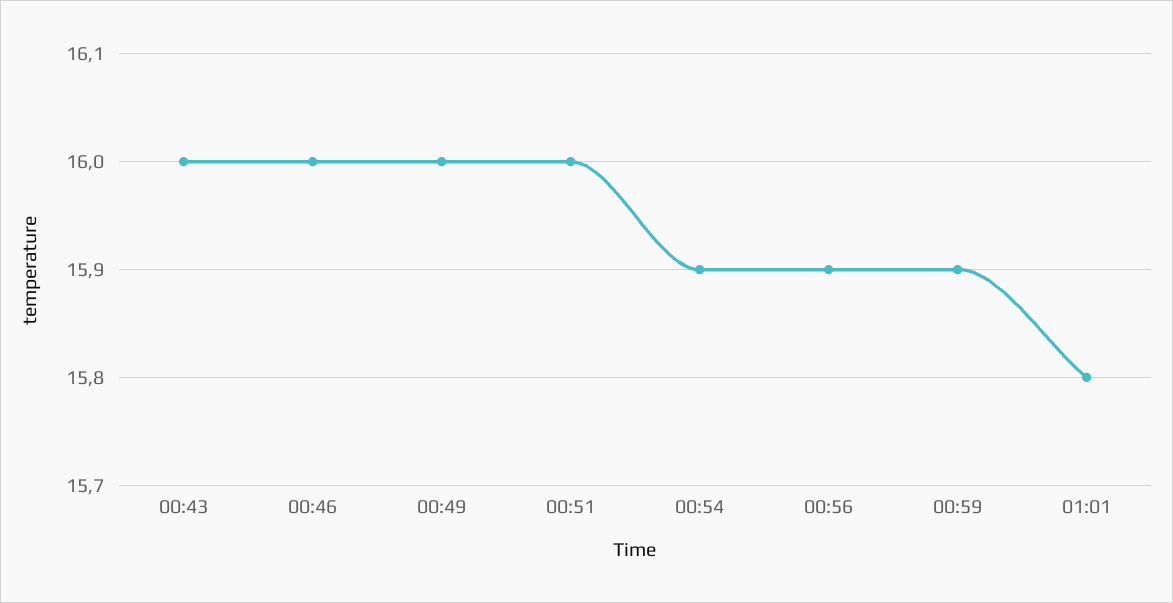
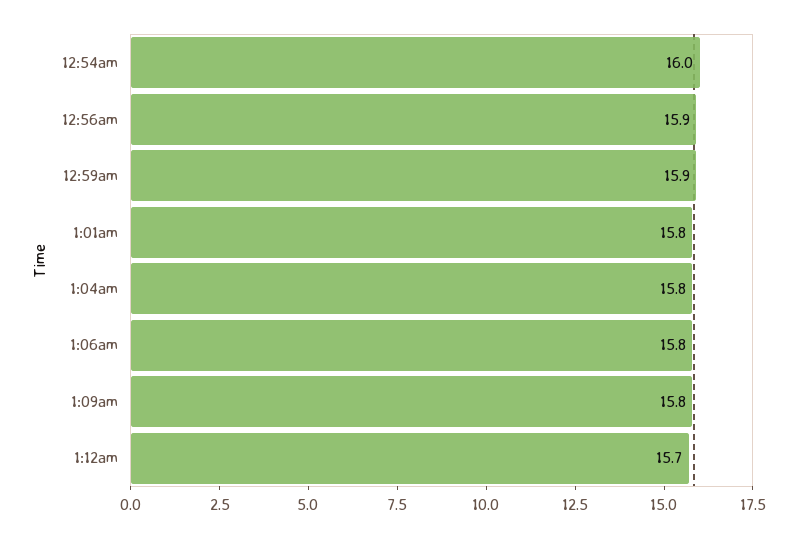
00:43: 16 -> none
00:46: 16 -> none
00:49: 16 -> none
00:51: 16 -> none
00:54: 15.9 -> 16
1:04am: none -> 15.8
1:06am: none -> 15.8
1:09am: none -> 15.8
1:12am: none -> 15.7

